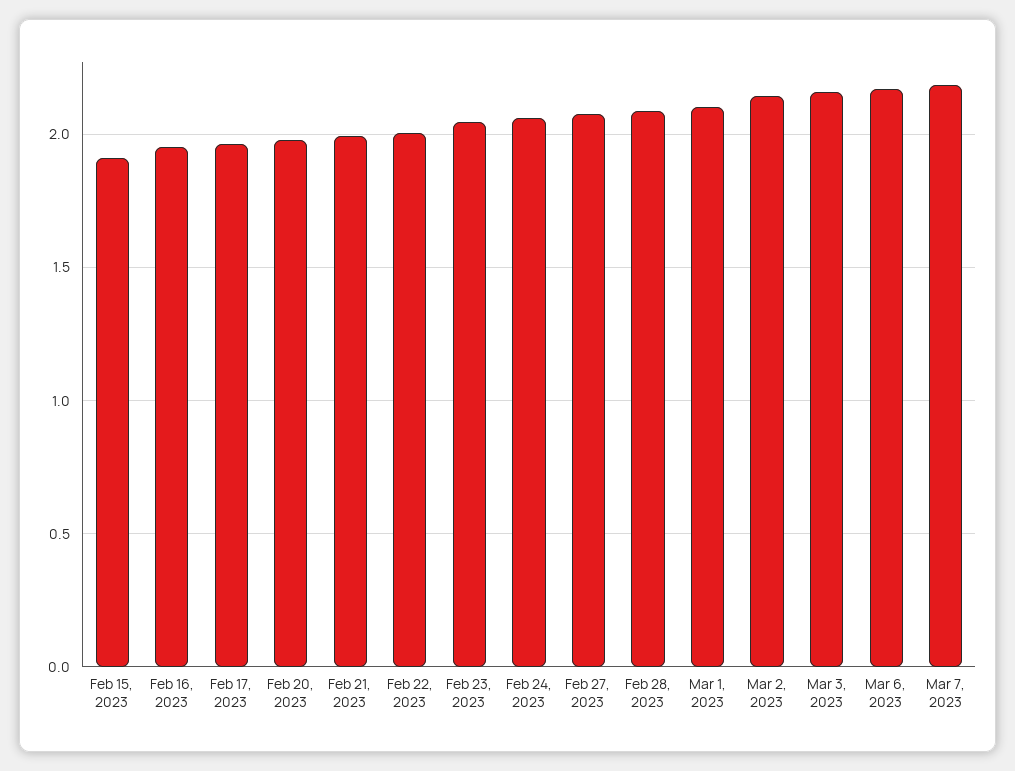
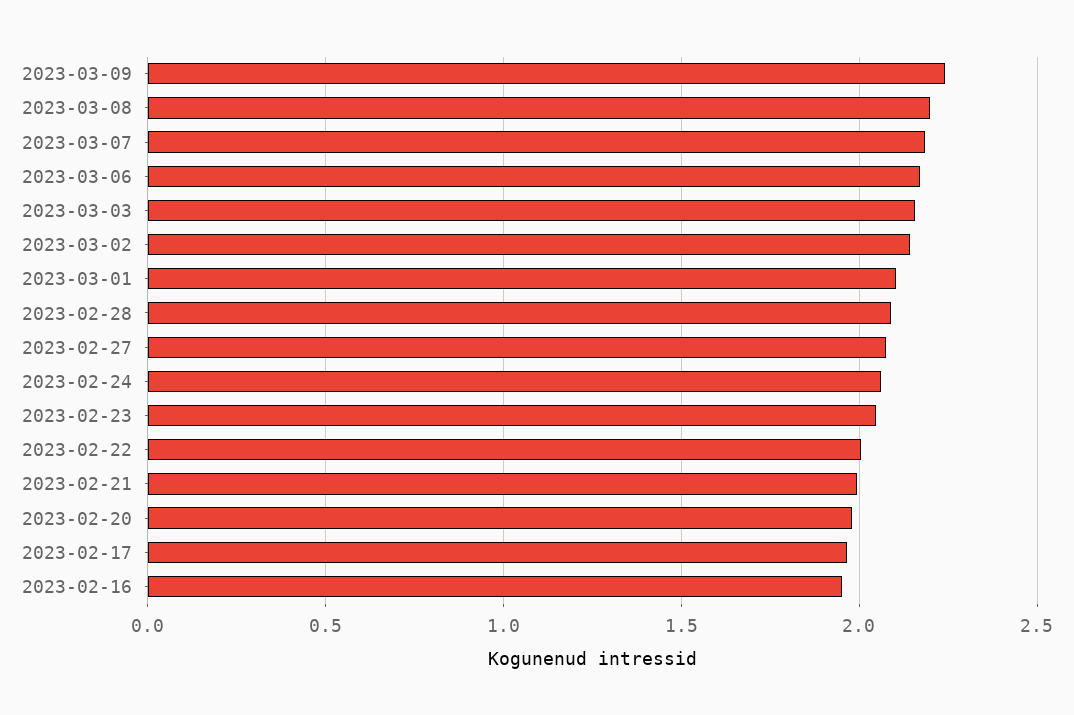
Feb 15, 2023: 1.9 -> none
2023-03-09: none -> 2.25
2023-03-08: none -> 2.2

